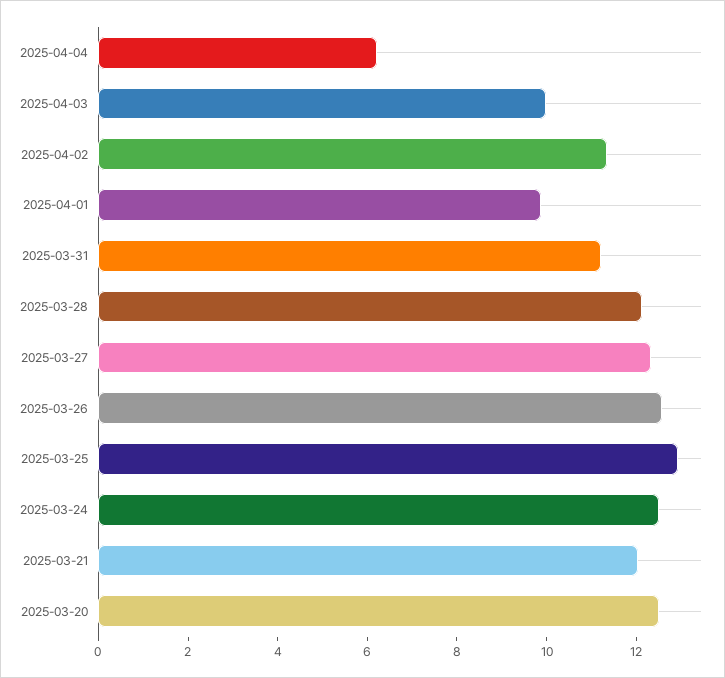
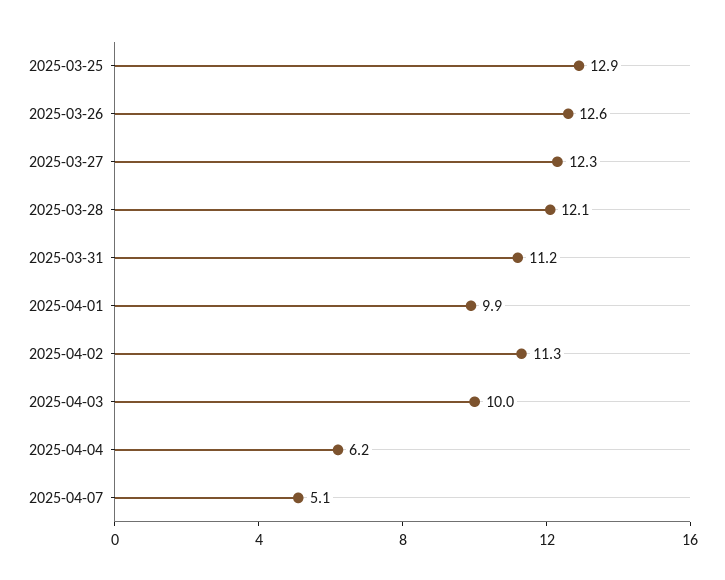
2025-03-24: 12.5 -> none
2025-03-21: 12 -> none
2025-03-20: 12.5 -> none
2025-04-07: none -> 5.1

